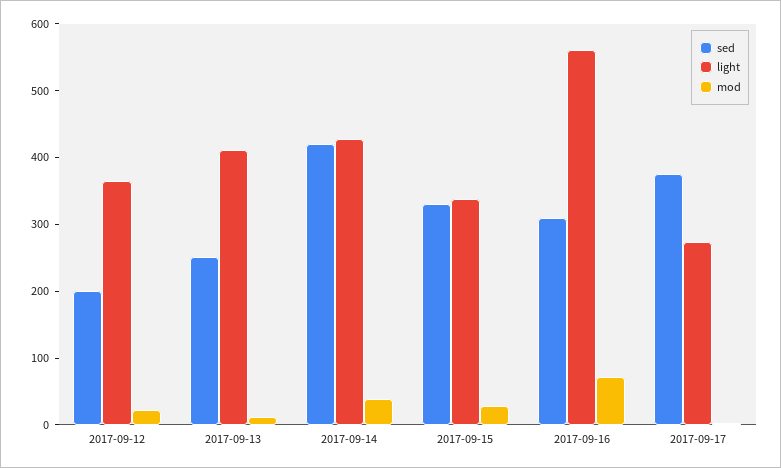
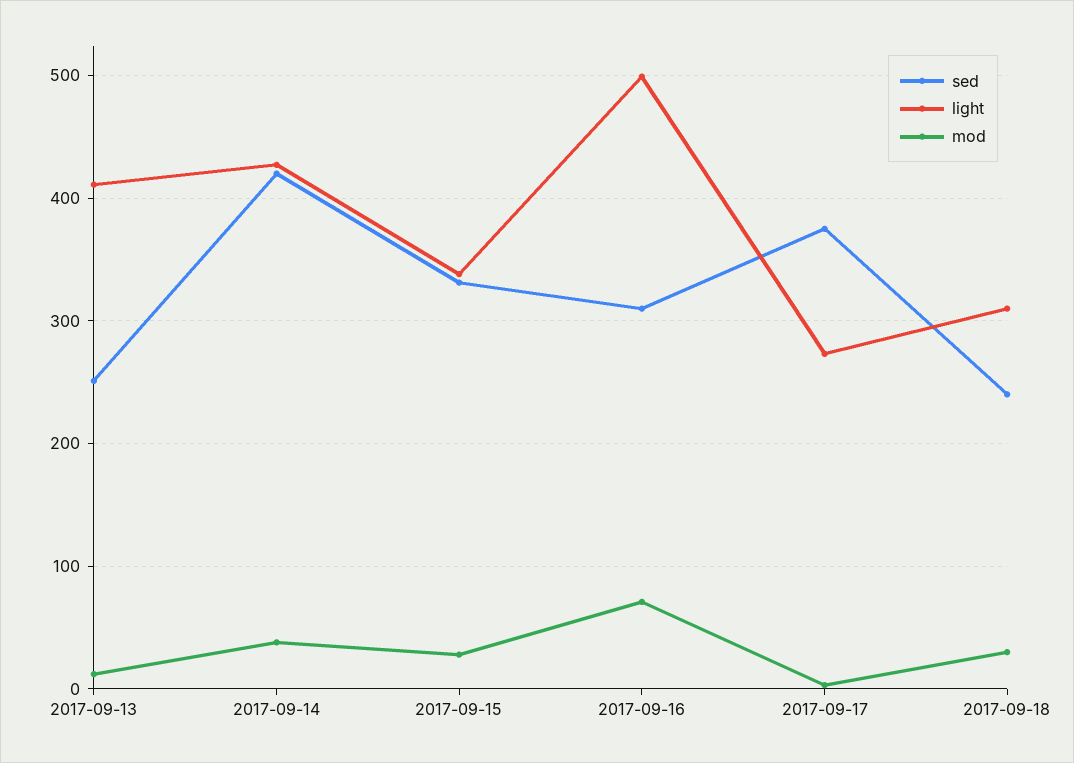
sed, 2017-09-12: 200 -> none
light, 2017-09-12: 360 -> none
mod, 2017-09-12: 20 -> none
light, 2017-09-16: 560 -> 500
sed, 2017-09-18: none -> 240
light, 2017-09-18: none -> 310
mod, 2017-09-18: none -> 30

